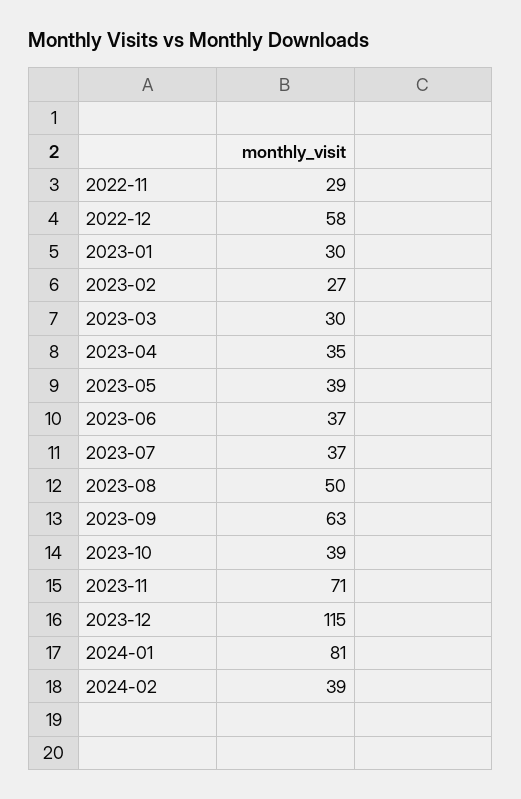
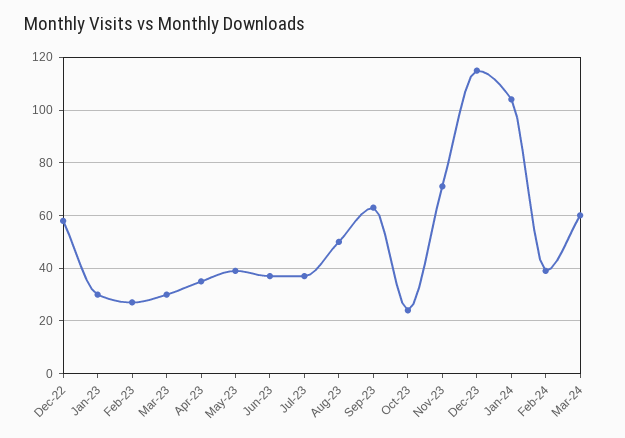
2022-11: 29 -> none
2023-10: 39 -> 25
2024-01: 81 -> 105
Mar-24: none -> 60

